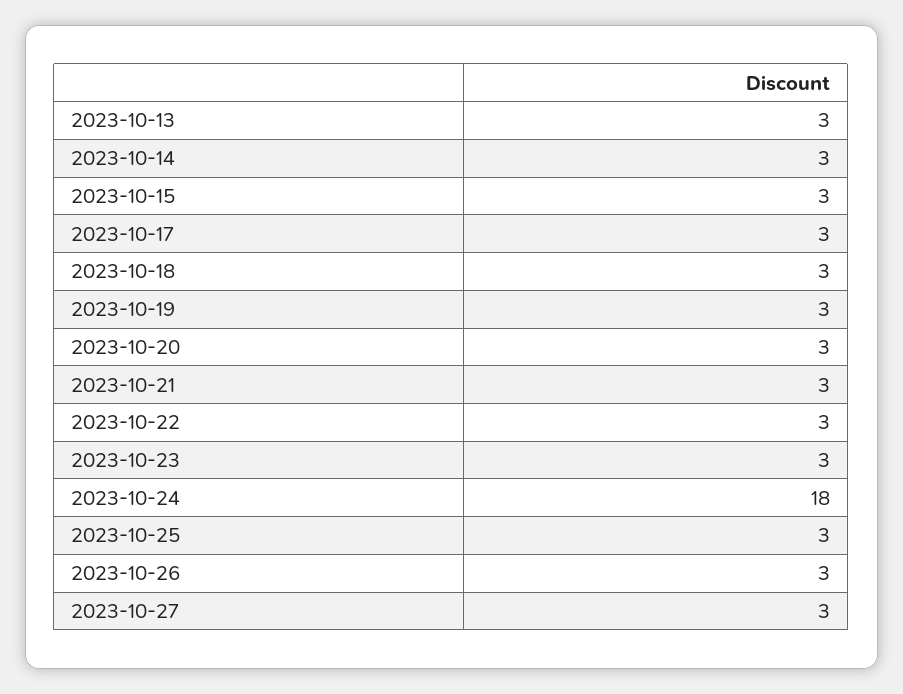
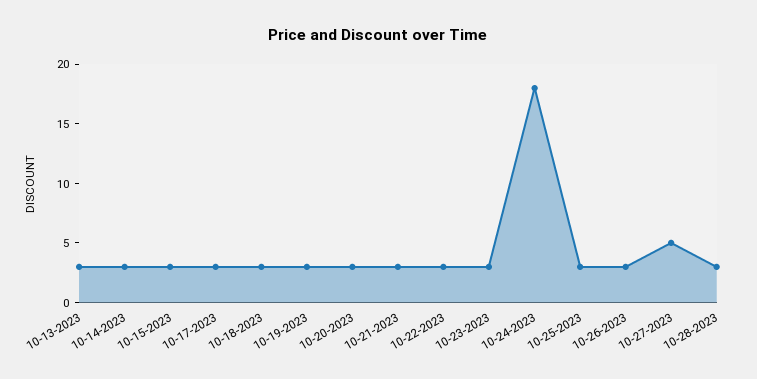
2023-10-27: 3 -> 5
10-28-2023: none -> 3

